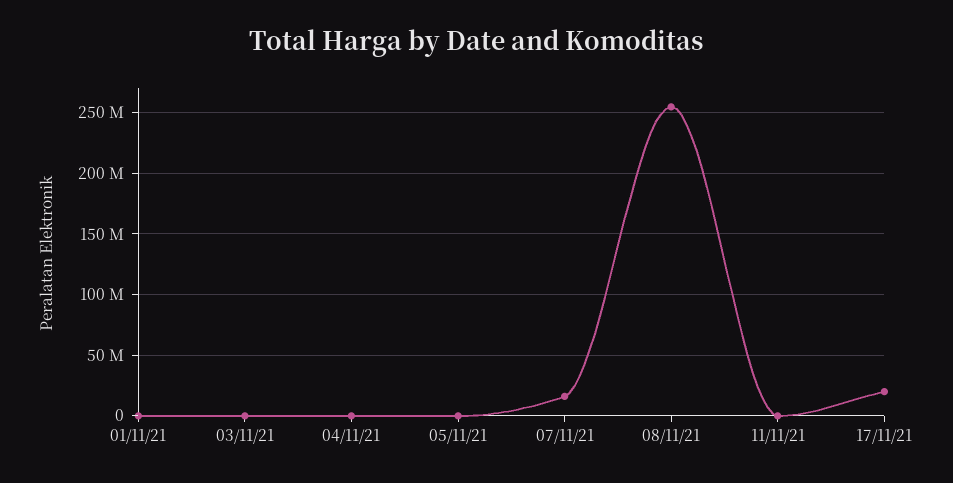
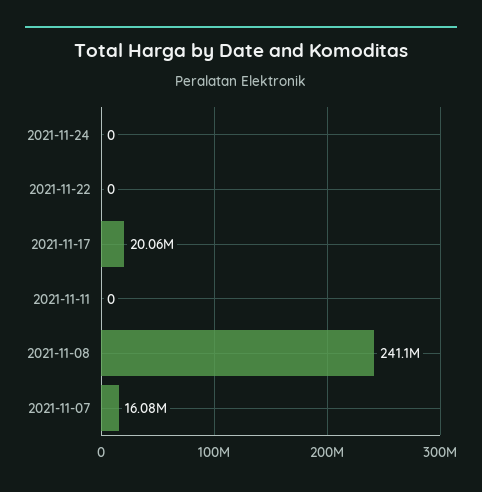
01/11/21: 0 -> none
03/11/21: 0 -> none
04/11/21: 0 -> none
05/11/21: 0 -> none
08/11/21: 255000000 -> 241100000
2021-11-24: none -> 0
2021-11-22: none -> 0

